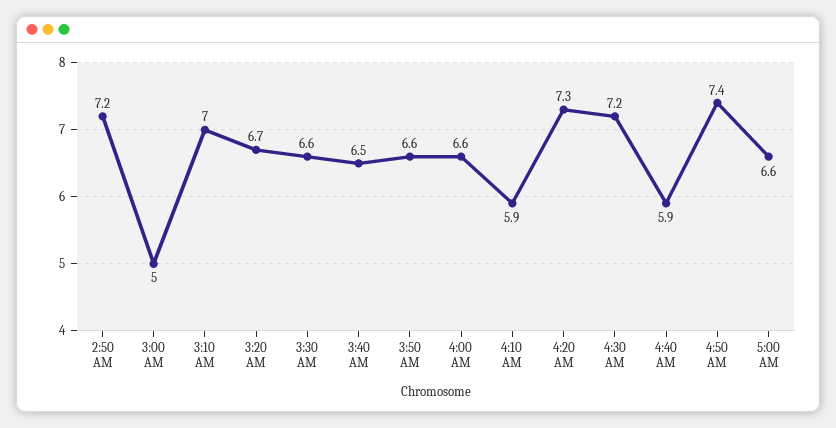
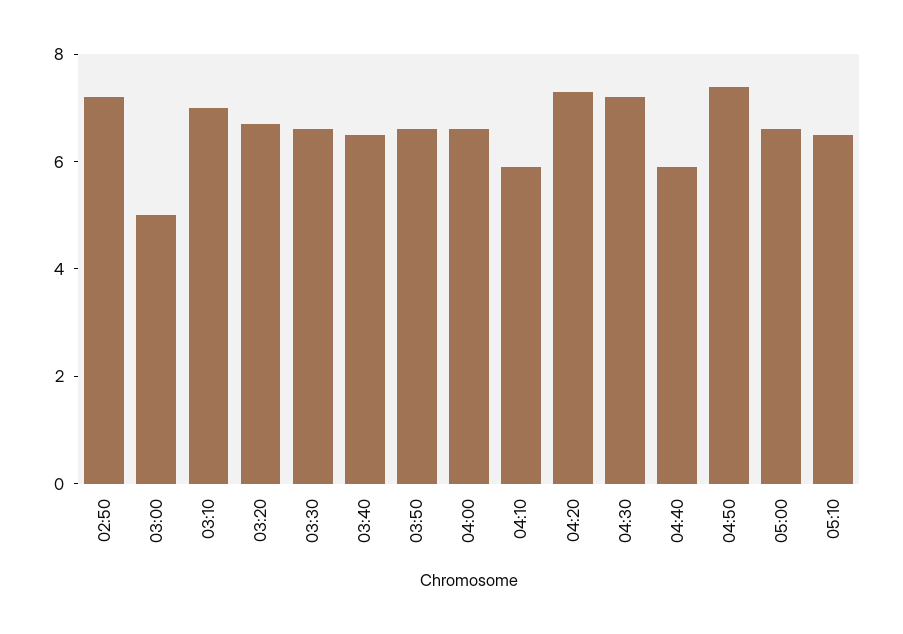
05:10: none -> 6.5

